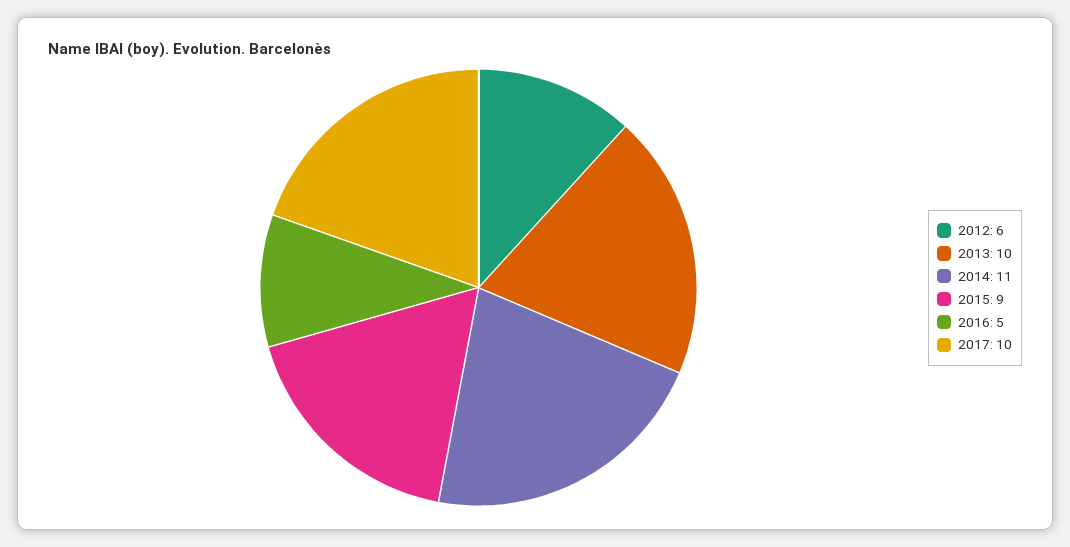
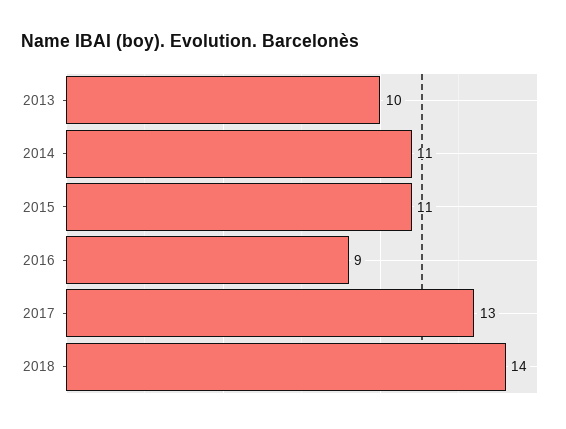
2012: 6 -> none
2015: 9 -> 11
2016: 5 -> 9
2017: 10 -> 13
2018: none -> 14

